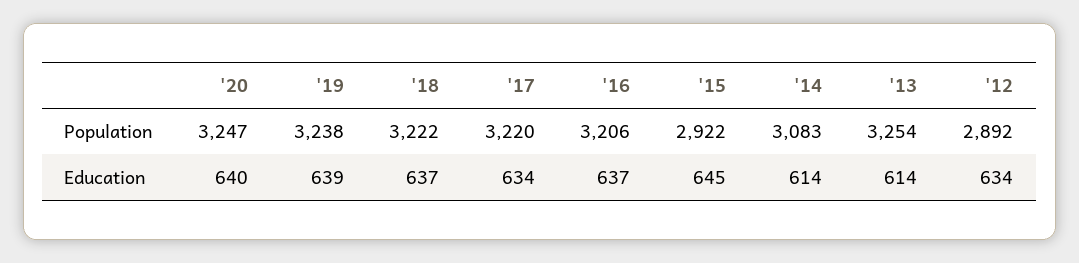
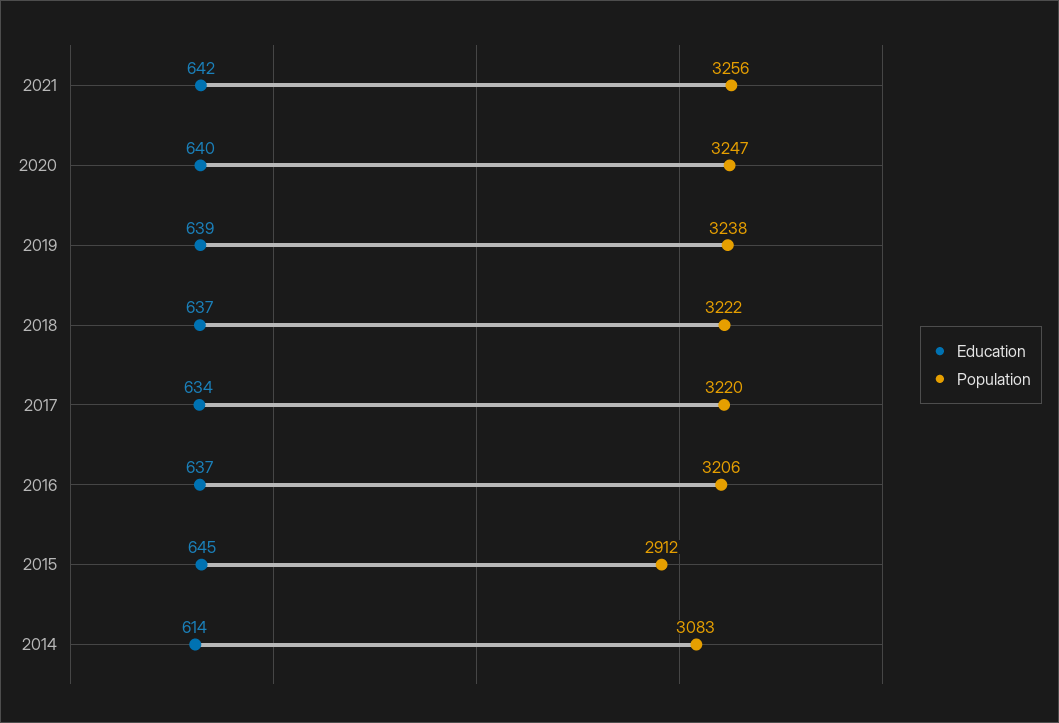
Population, '15: 2922 -> 2912
Population, '13: 3254 -> none
Population, '12: 2892 -> none
Education, '13: 614 -> none
Education, '12: 634 -> none
Education, 2021: none -> 642
Population, 2021: none -> 3256

